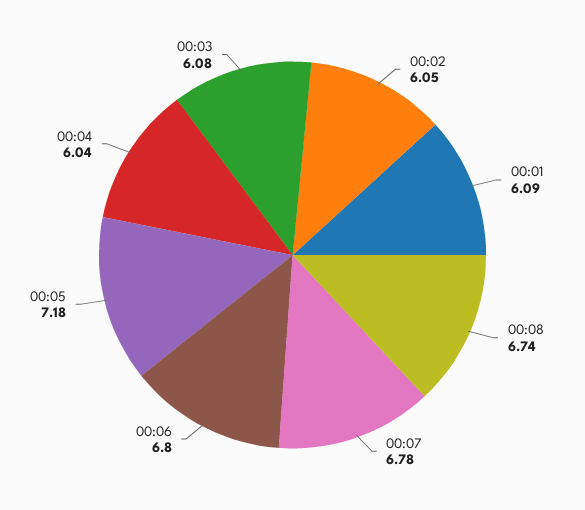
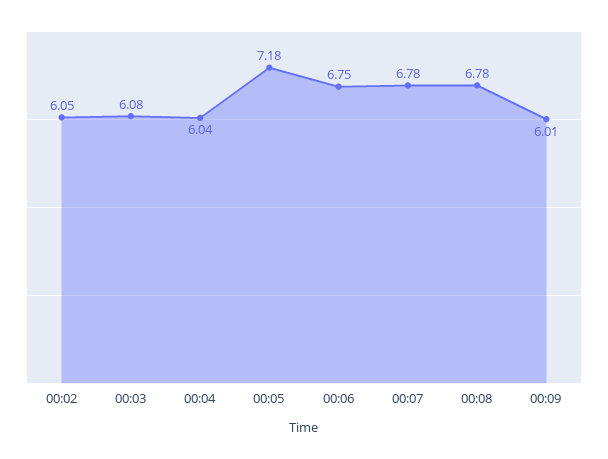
00:01: 6.09 -> none
00:08: 6.74 -> 6.78
00:06: 6.8 -> 6.75
00:09: none -> 6.01

